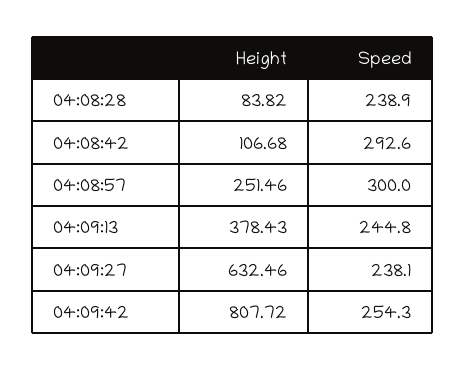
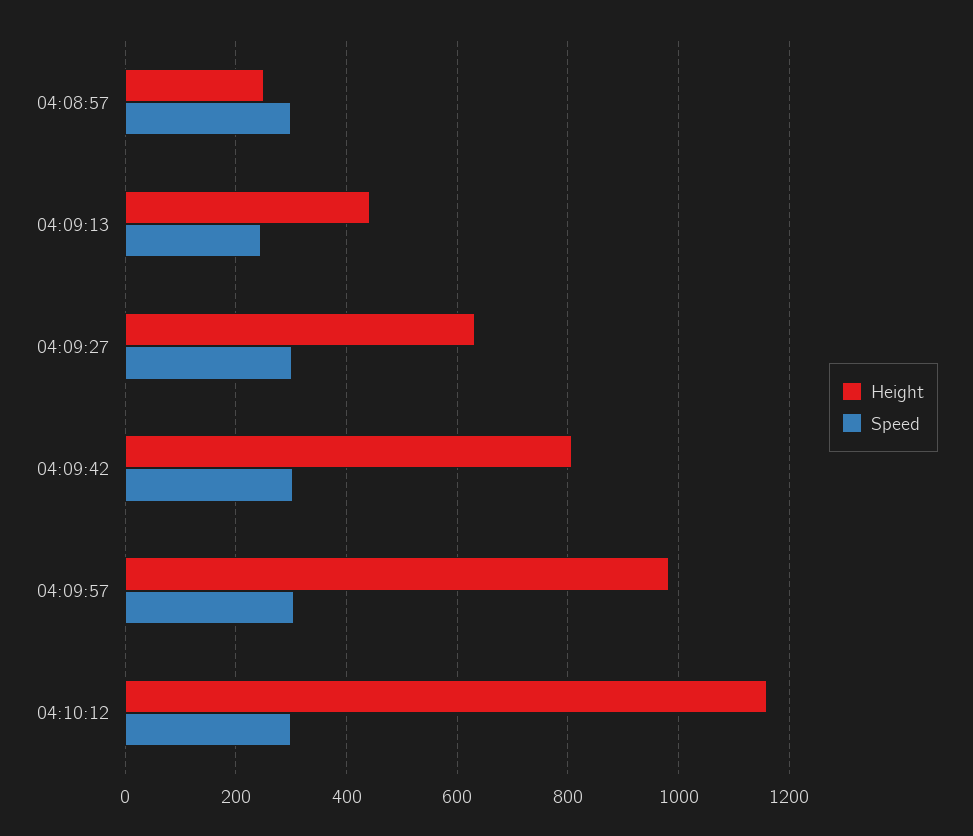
Height, 04:08:28: 83.82 -> none
Speed, 04:08:28: 238.9 -> none
Height, 04:08:42: 106.68 -> none
Speed, 04:08:42: 292.6 -> none
Height, 04:09:13: 378.43 -> 440
Speed, 04:09:27: 238.1 -> 300
Speed, 04:09:42: 254.3 -> 300
Height, 04:09:57: none -> 980
Speed, 04:09:57: none -> 300
Height, 04:10:12: none -> 1160
Speed, 04:10:12: none -> 300

